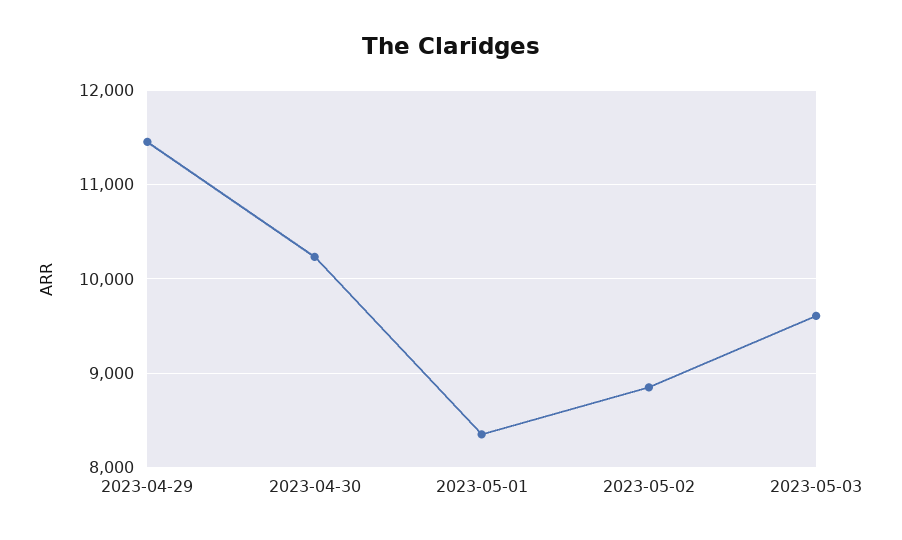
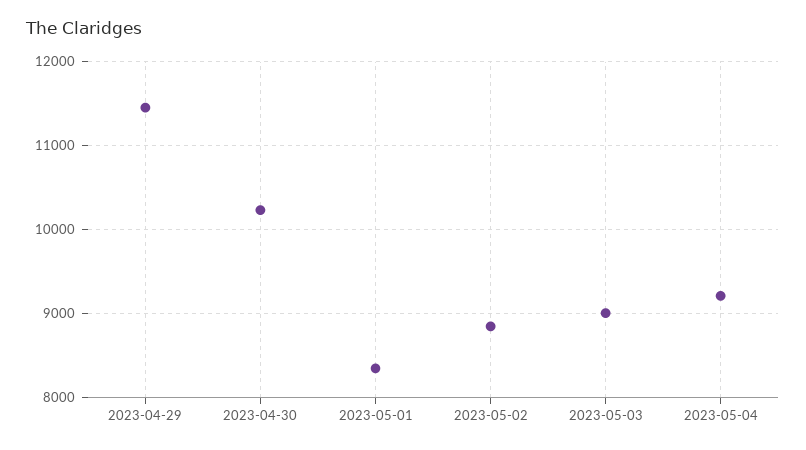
2023-05-03: 9600 -> 9000
2023-05-04: none -> 9200

